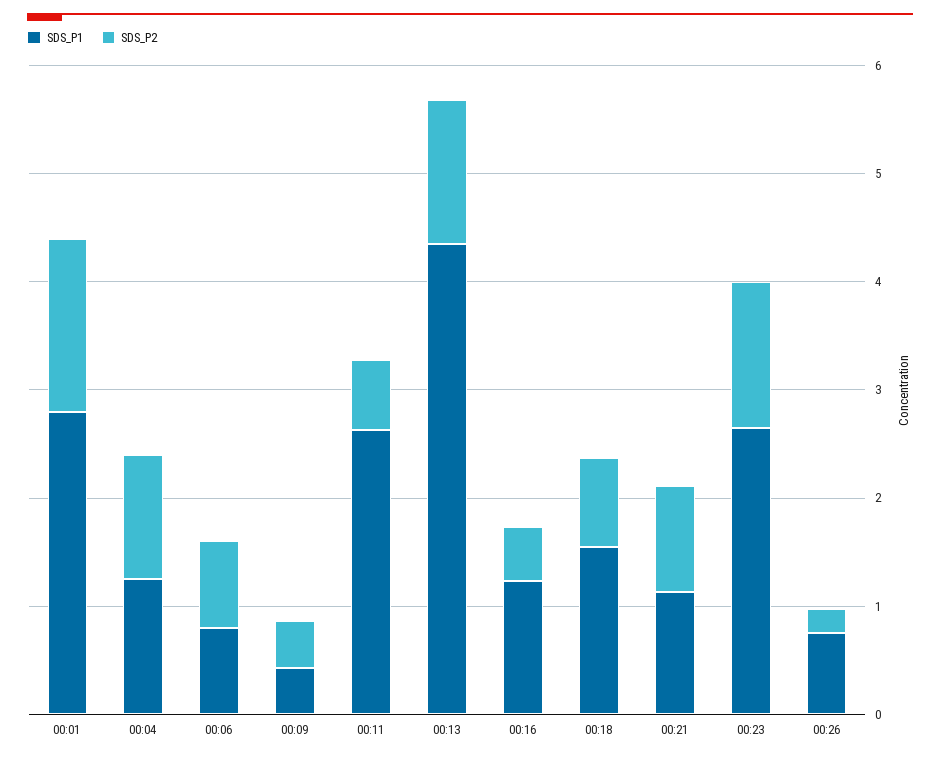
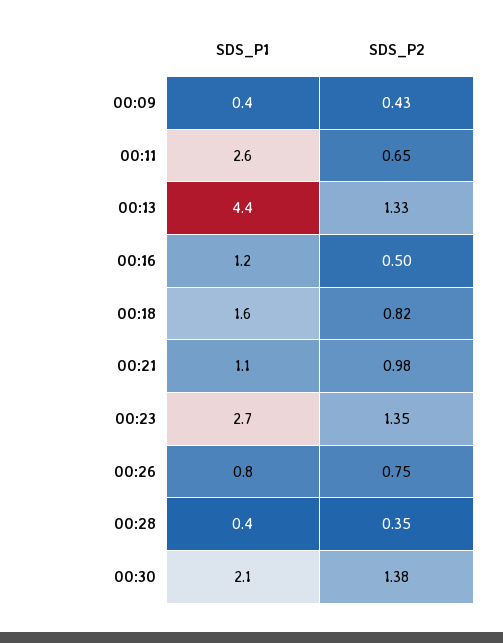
SDS_P1, 00:01: 2.8 -> none
SDS_P2, 00:01: 1.6 -> none
SDS_P1, 00:04: 1.2 -> none
SDS_P2, 00:04: 1.2 -> none
SDS_P1, 00:06: 0.8 -> none
SDS_P2, 00:06: 0.8 -> none
SDS_P2, 00:26: 0.2 -> 0.75
SDS_P1, 00:28: none -> 0.4
SDS_P2, 00:28: none -> 0.35
SDS_P1, 00:30: none -> 2.1
SDS_P2, 00:30: none -> 1.38

